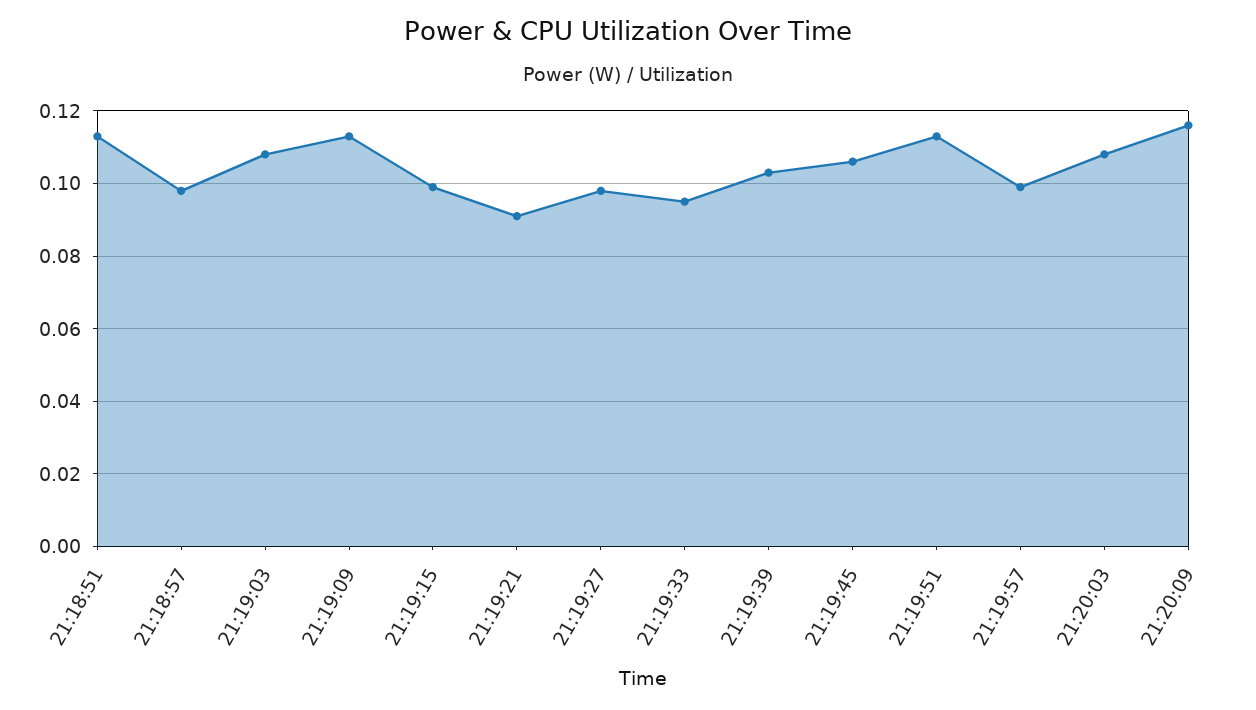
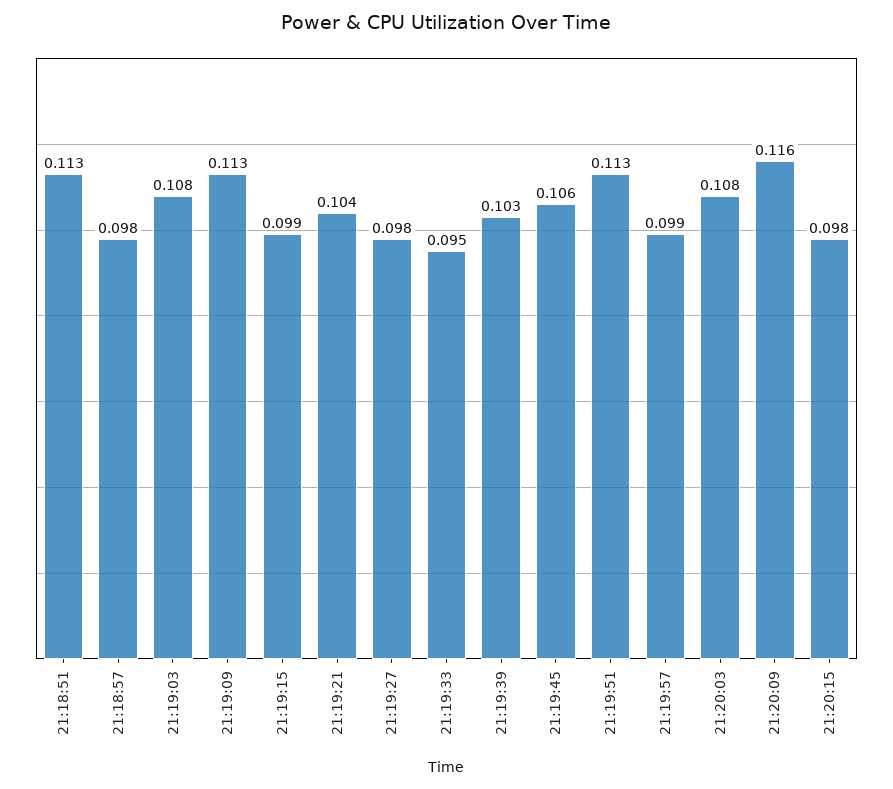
21:19:21: 0.09 -> 0.104
21:20:15: none -> 0.098

